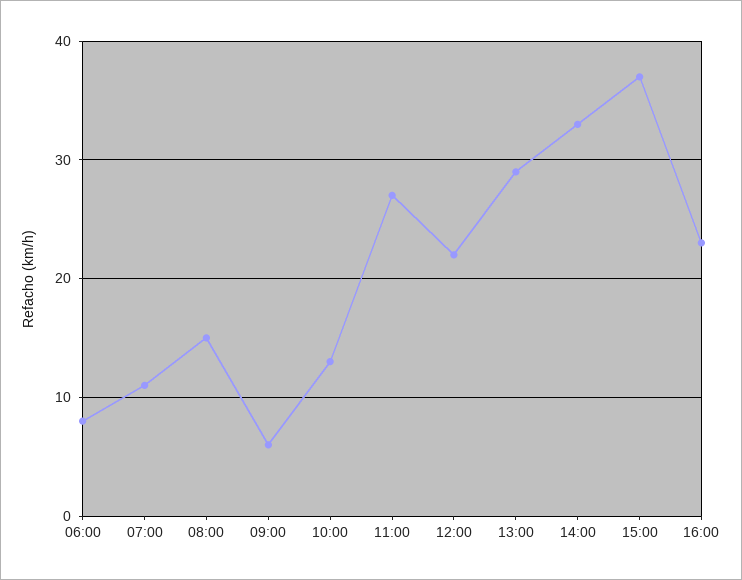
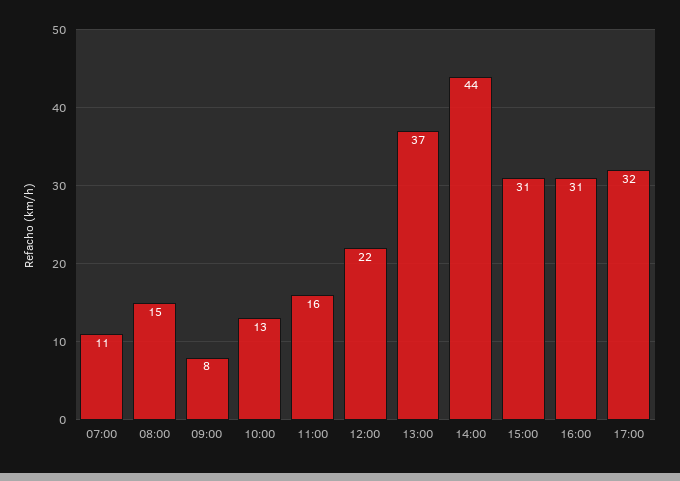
06:00: 8 -> none
09:00: 6 -> 8
11:00: 27 -> 16
13:00: 29 -> 37
14:00: 33 -> 44
15:00: 37 -> 31
16:00: 23 -> 31
17:00: none -> 32

